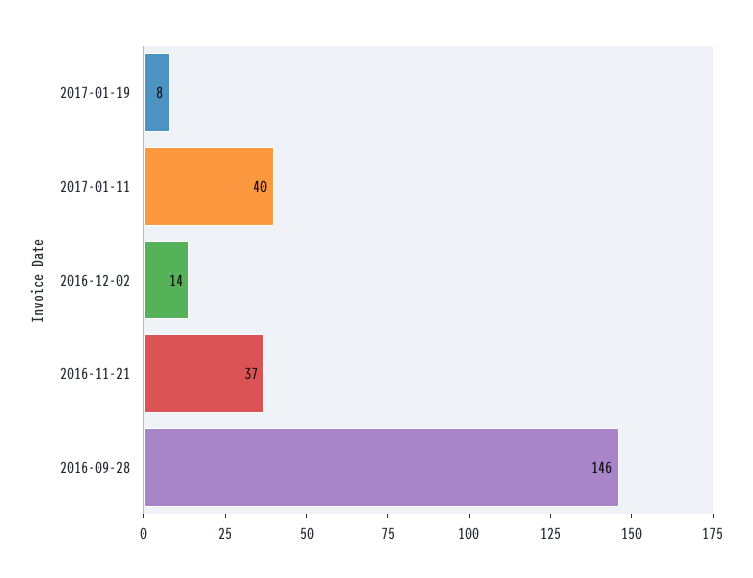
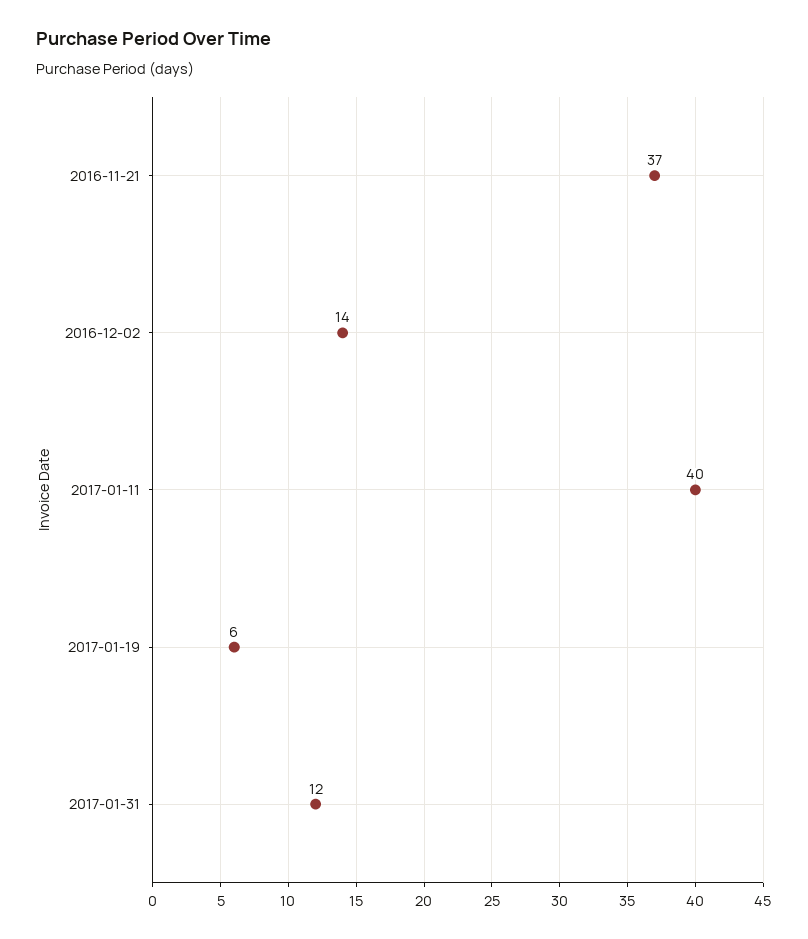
2017-01-19: 8 -> 6
2016-09-28: 146 -> none
2017-01-31: none -> 12

